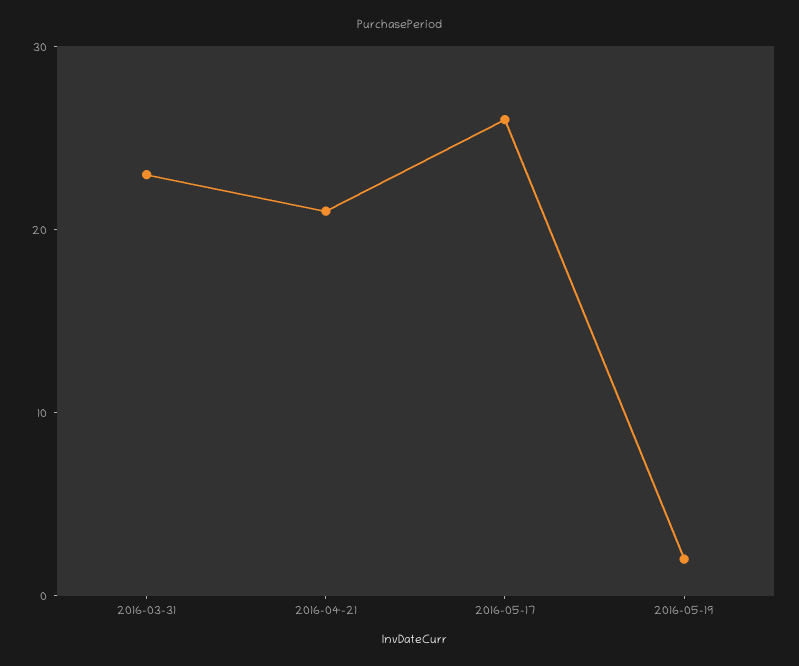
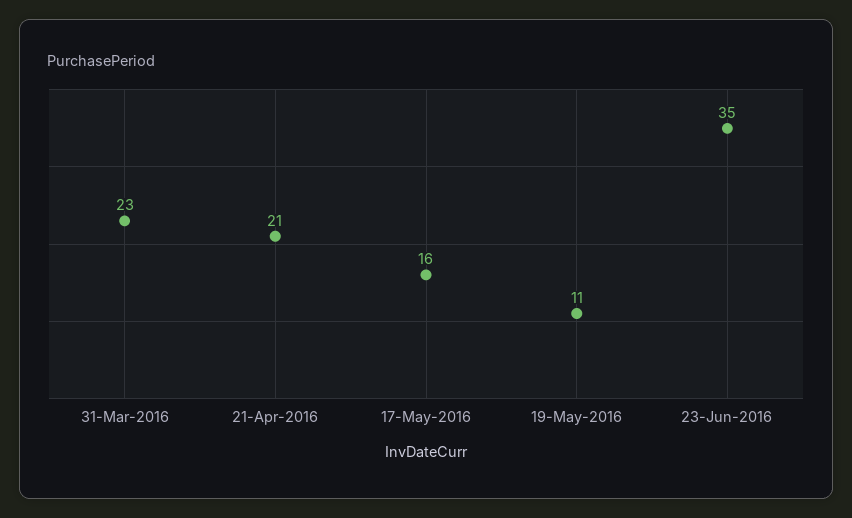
2016-05-17: 26 -> 16
2016-05-19: 2 -> 11
23-Jun-2016: none -> 35

